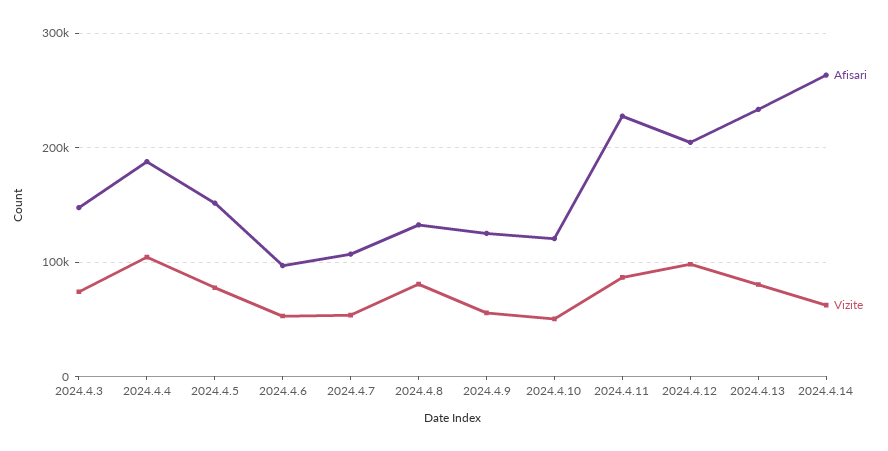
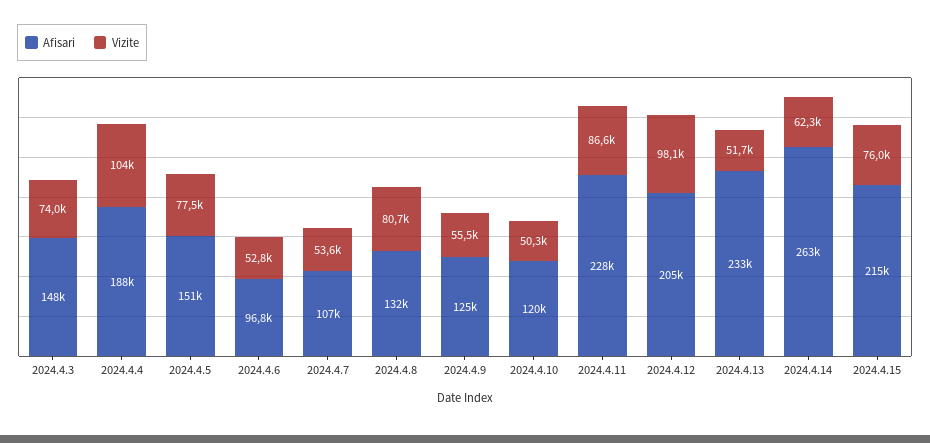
Vizite, 2024.4.13: 80000 -> 51700
Afisari, 2024.4.15: none -> 215000
Vizite, 2024.4.15: none -> 76000

